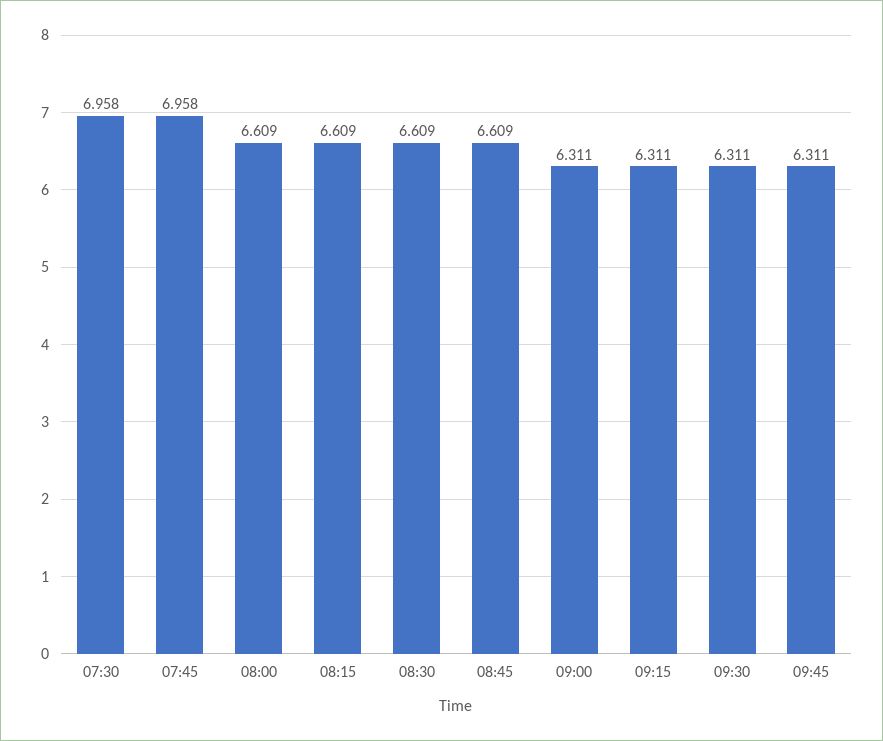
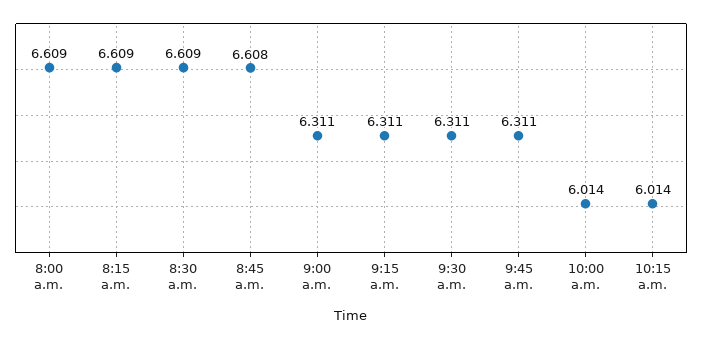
07:30: 6.958 -> none
07:45: 6.958 -> none
08:45: 6.609 -> 6.608
10:00 a.m.: none -> 6.014
10:15 a.m.: none -> 6.014

